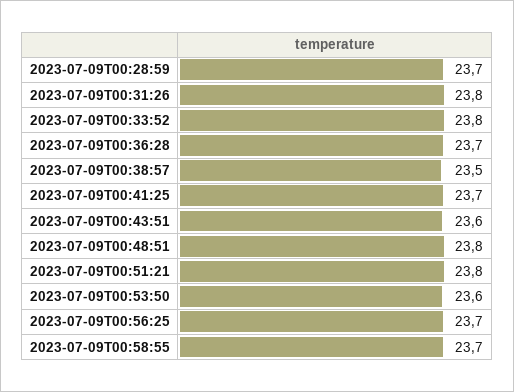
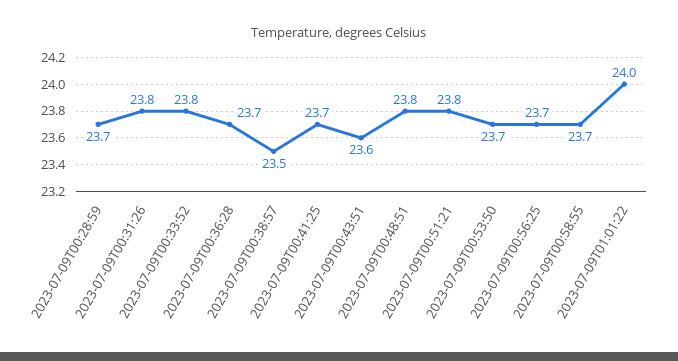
2023-07-09T00:53:50: 23.6 -> 23.7
2023-07-09T01:01:22: none -> 24

